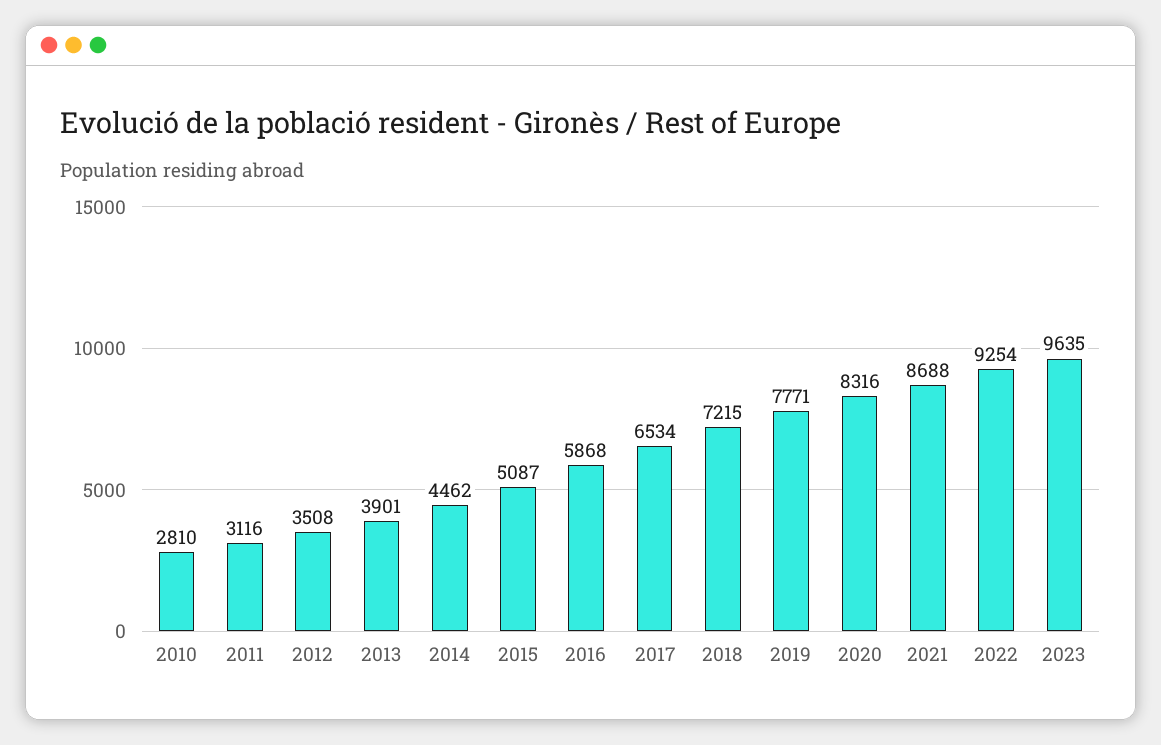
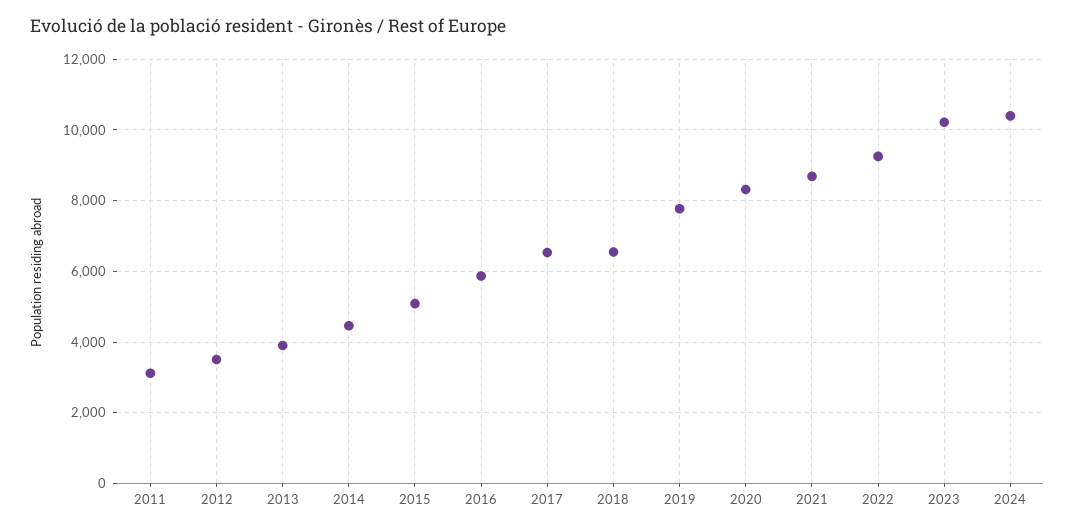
2010: 2810 -> none
2018: 7215 -> 6600
2023: 9635 -> 10200
2024: none -> 10400

